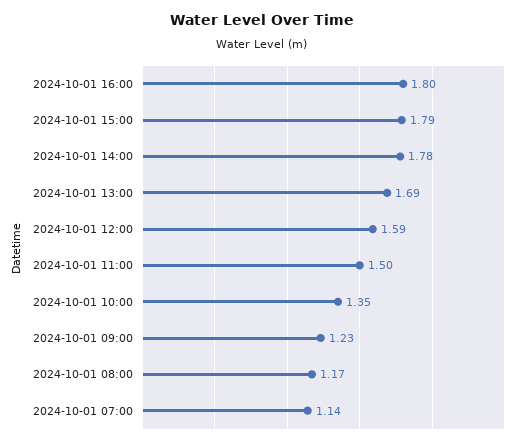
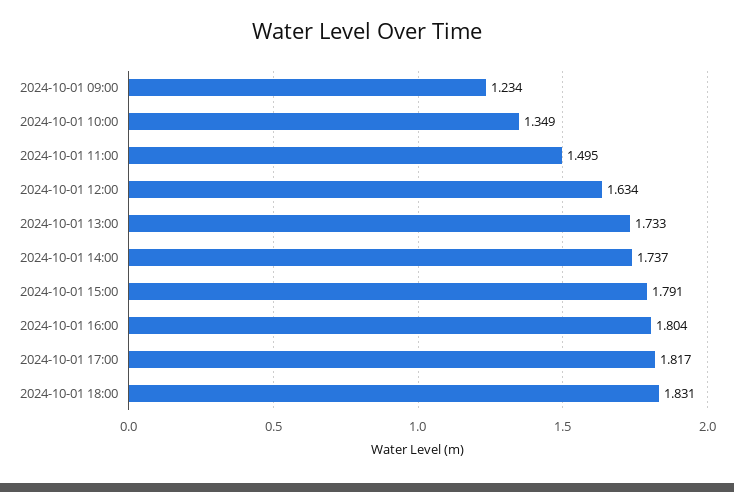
2024-10-01 14:00: 1.78 -> 1.737
2024-10-01 13:00: 1.69 -> 1.733
2024-10-01 12:00: 1.59 -> 1.634
2024-10-01 08:00: 1.17 -> none
2024-10-01 07:00: 1.14 -> none
2024-10-01 17:00: none -> 1.817
2024-10-01 18:00: none -> 1.831

